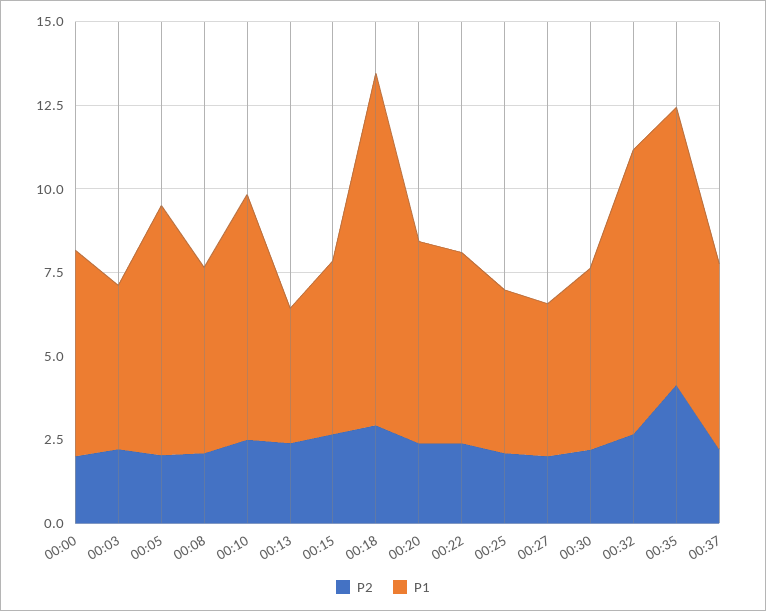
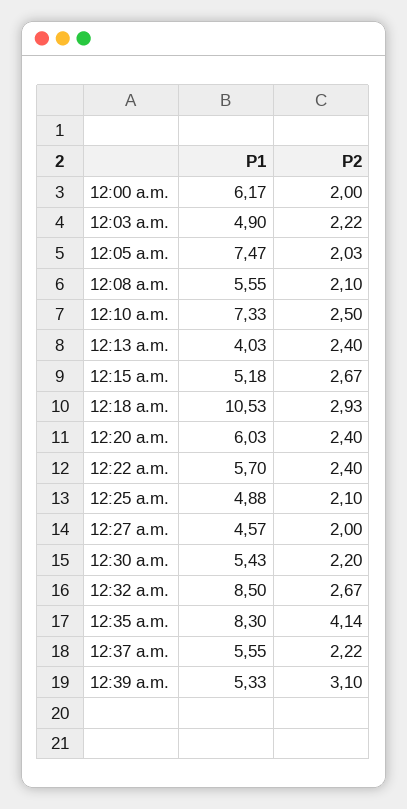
P1, 12:39 a.m.: none -> 5.33
P2, 12:39 a.m.: none -> 3.1

